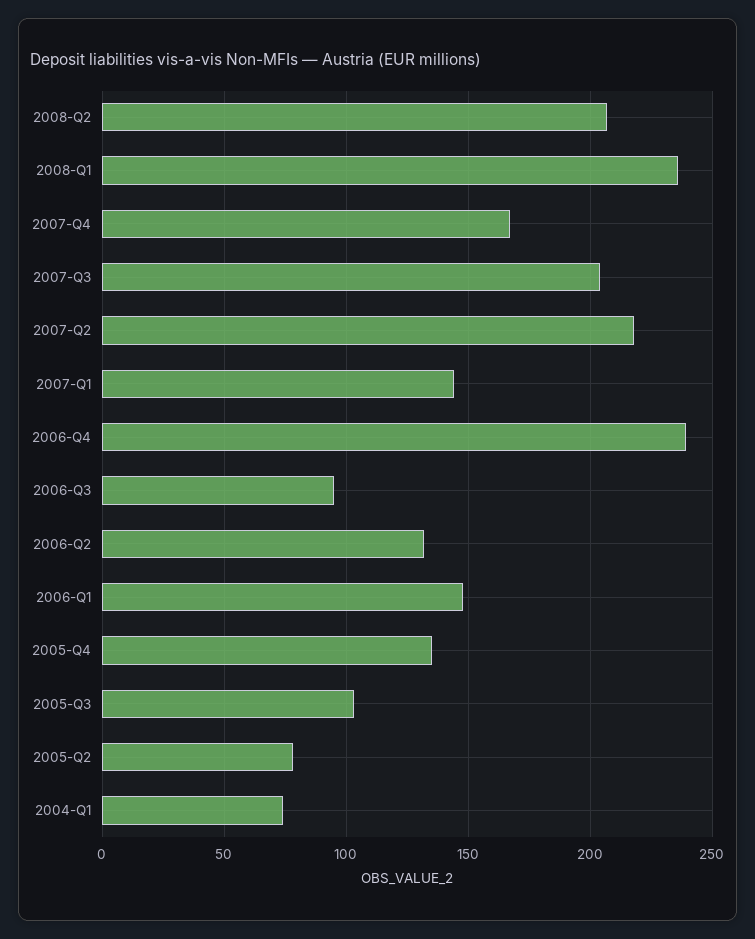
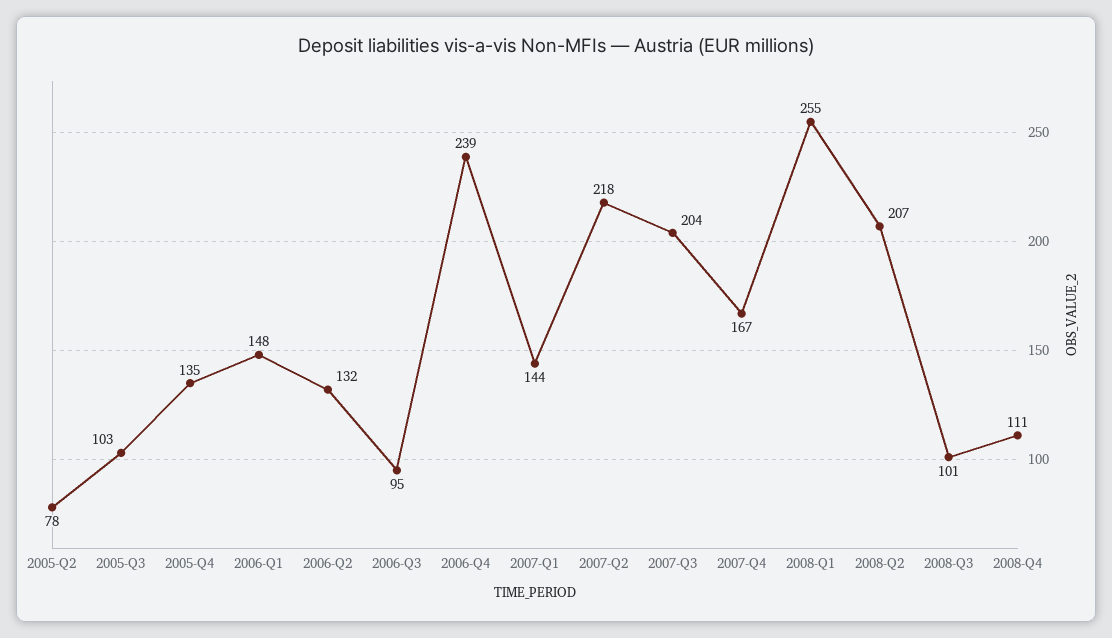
2008-Q1: 235 -> 255
2004-Q1: 75 -> none
2008-Q3: none -> 101
2008-Q4: none -> 111

